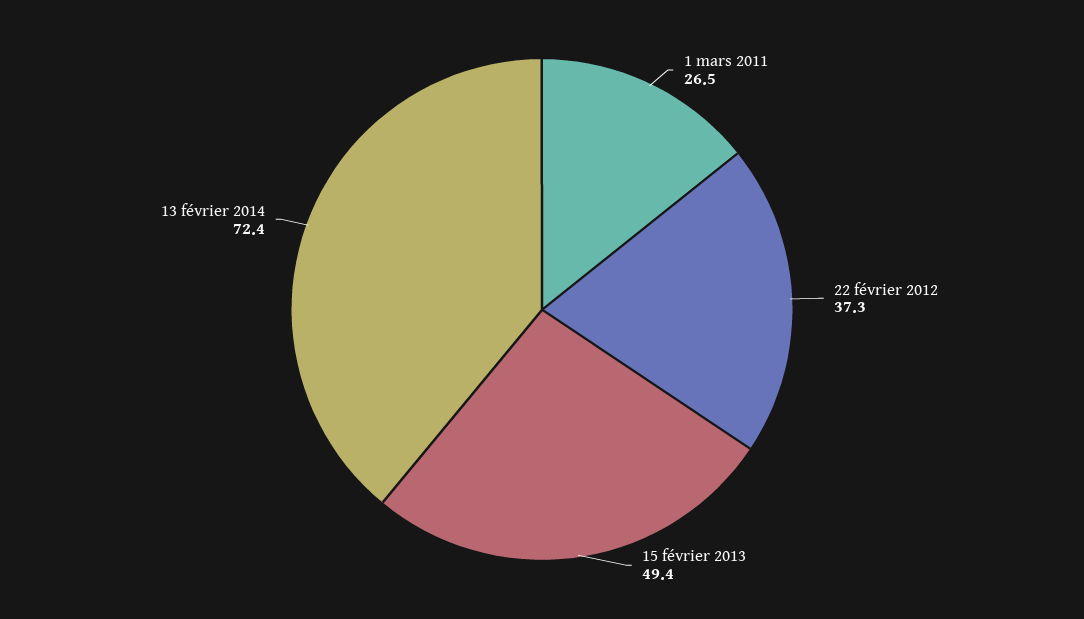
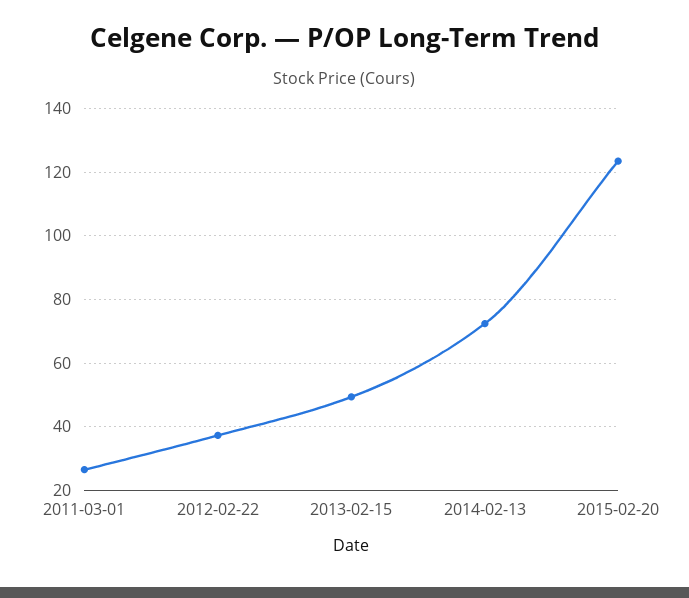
2015-02-20: none -> 124

